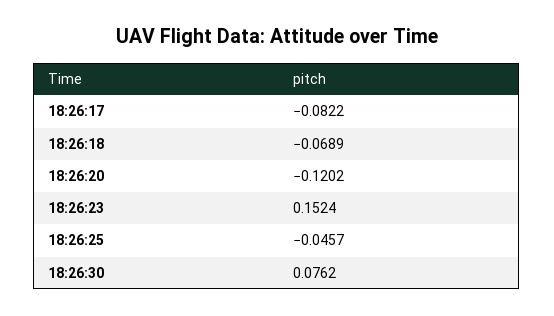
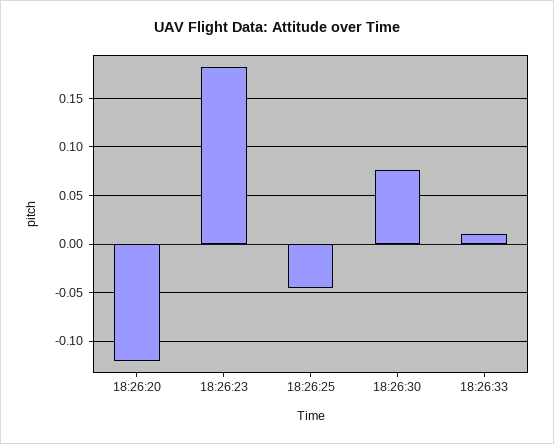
18:26:17: -0.0822 -> none
18:26:18: -0.0689 -> none
18:26:23: 0.1524 -> 0.18
18:26:33: none -> 0.01

